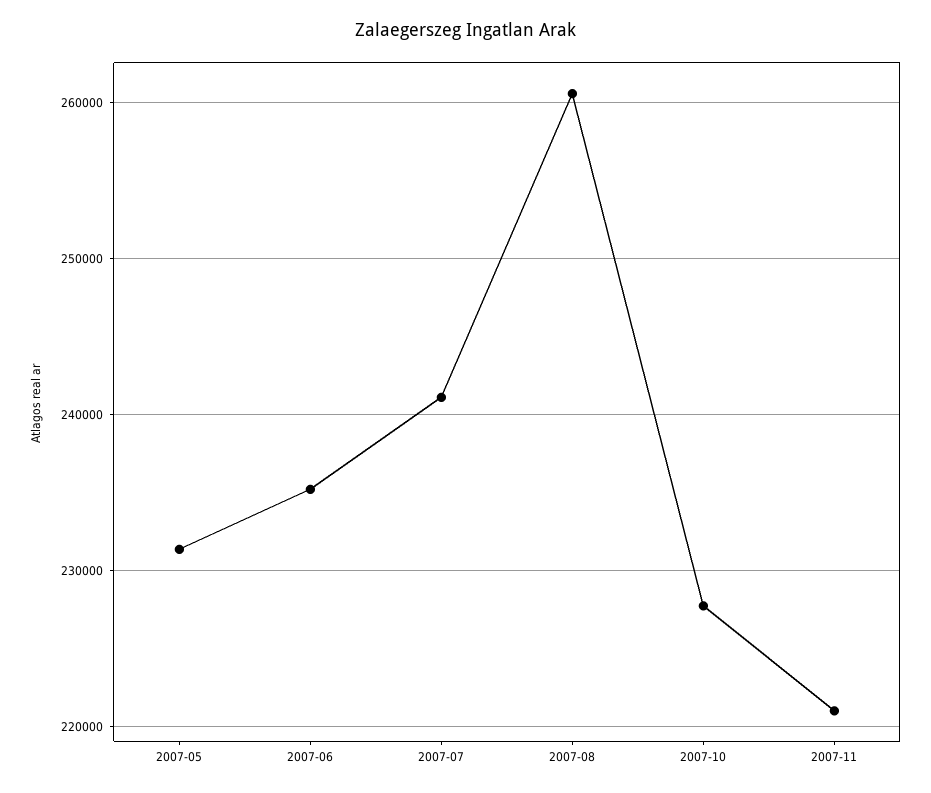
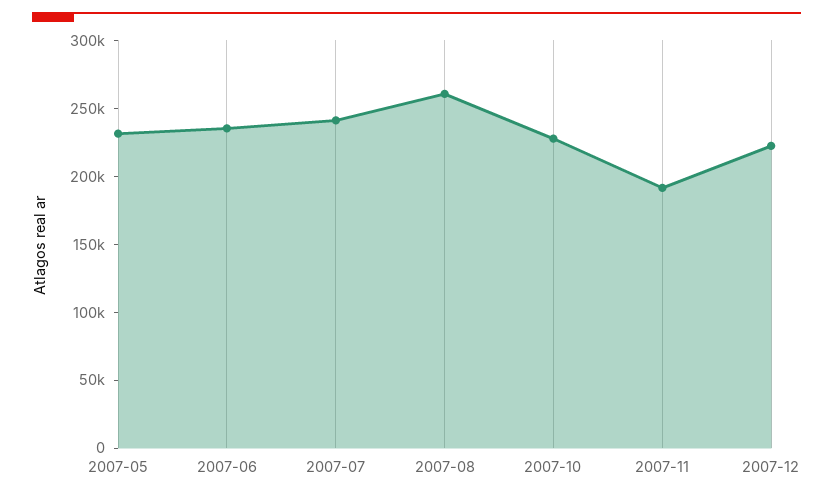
2007-11: 221000 -> 190000
2007-12: none -> 220000

